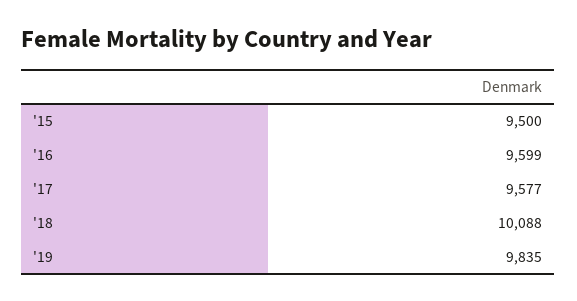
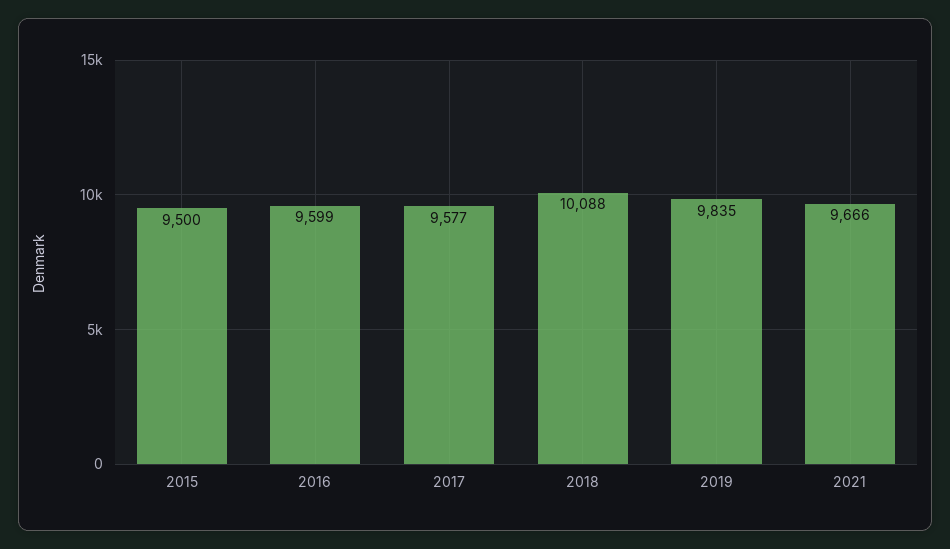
2021: none -> 9666

